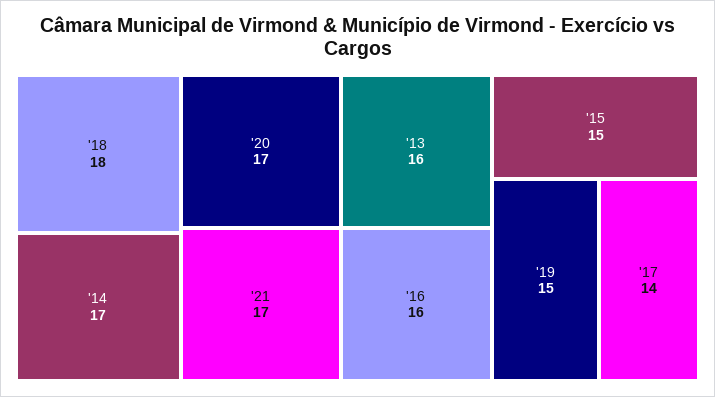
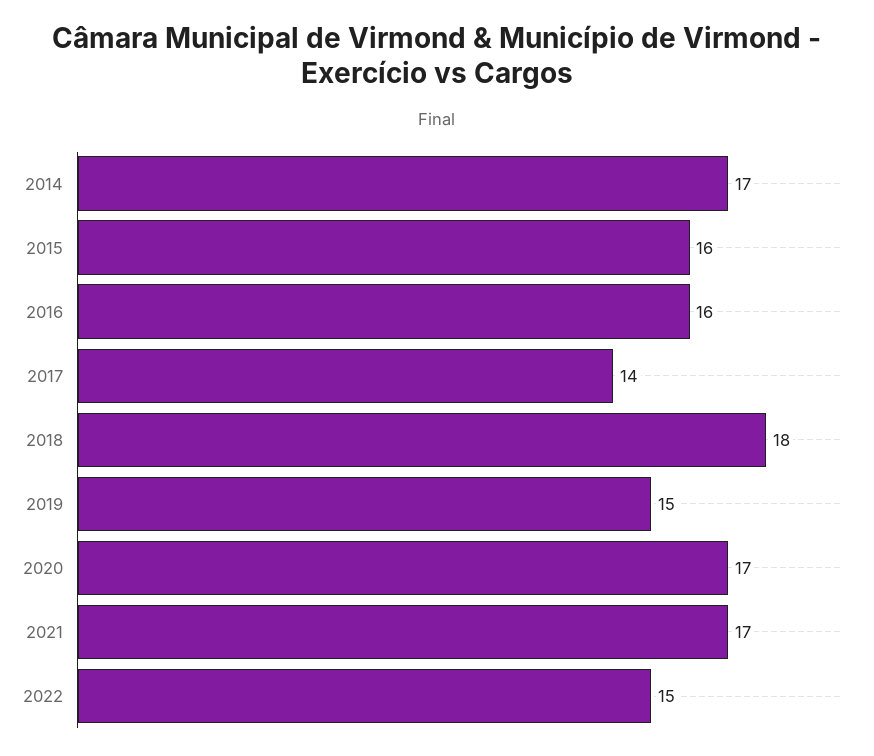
'13: 16 -> none
'15: 15 -> 16
2022: none -> 15

